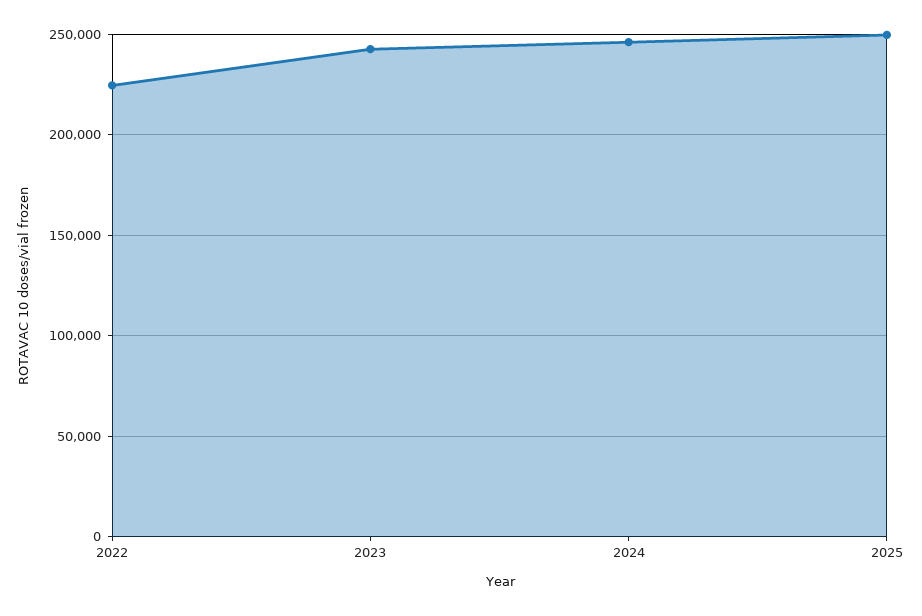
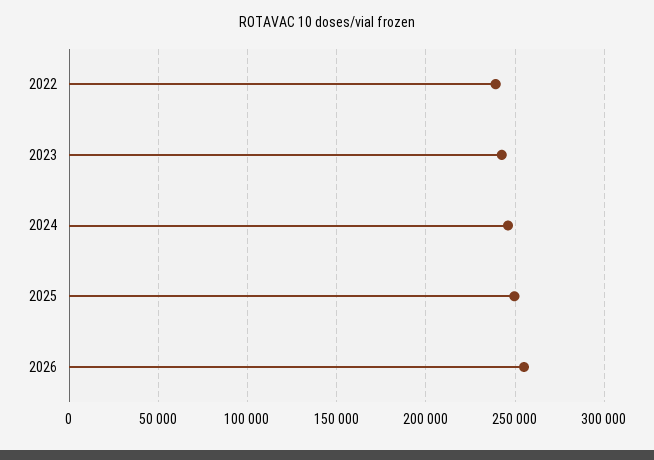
2022: 225000 -> 240000
2026: none -> 255000

